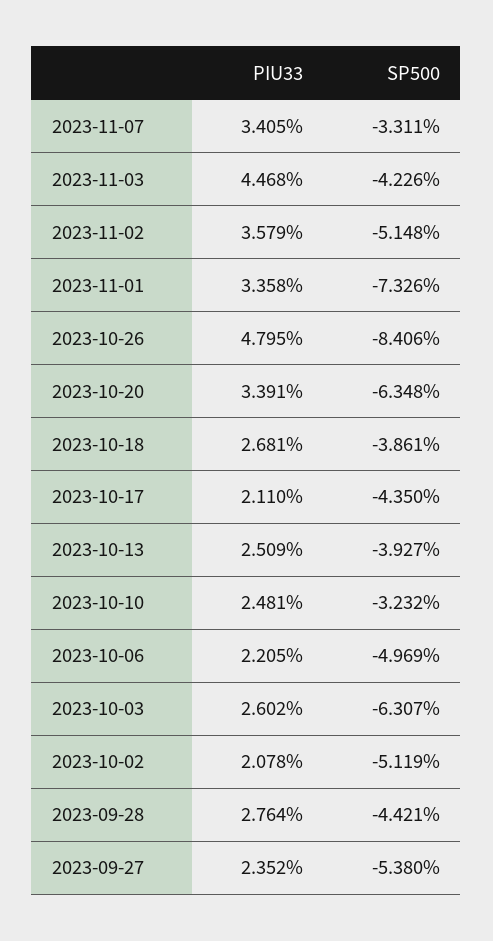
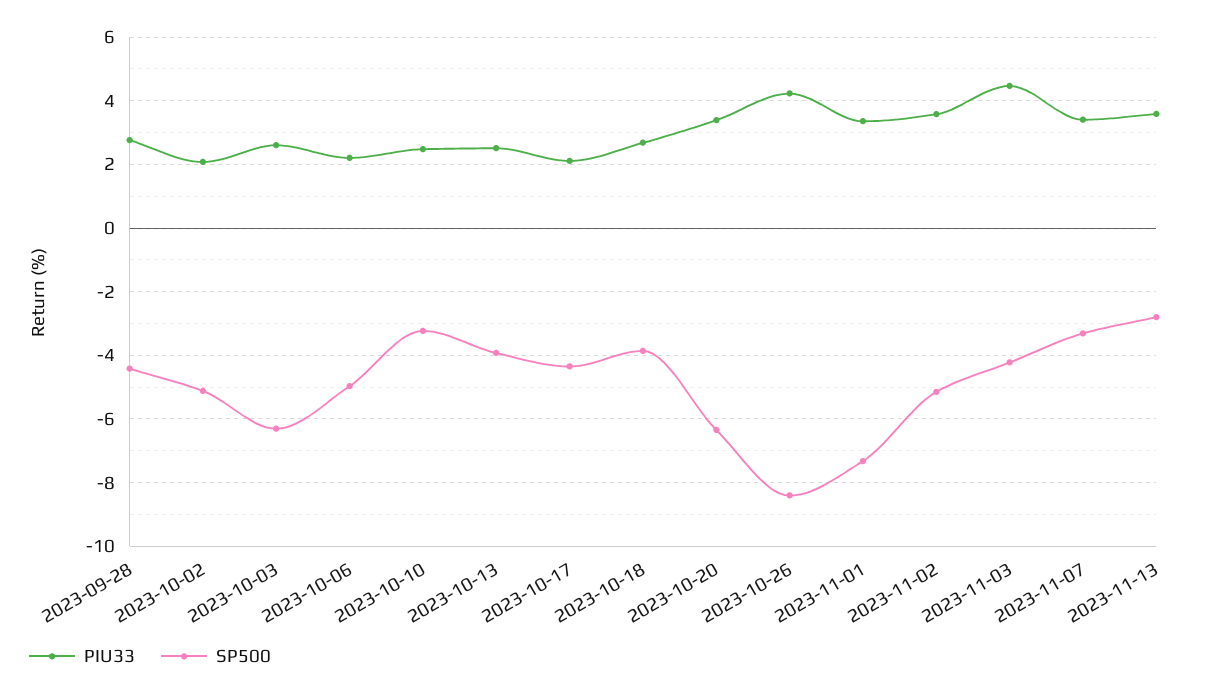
PIU33, 2023-10-26: 4.795 -> 4.2
PIU33, 2023-09-27: 2.352 -> none
SP500, 2023-09-27: -5.38 -> none
PIU33, 2023-11-13: none -> 3.6
SP500, 2023-11-13: none -> -2.8

